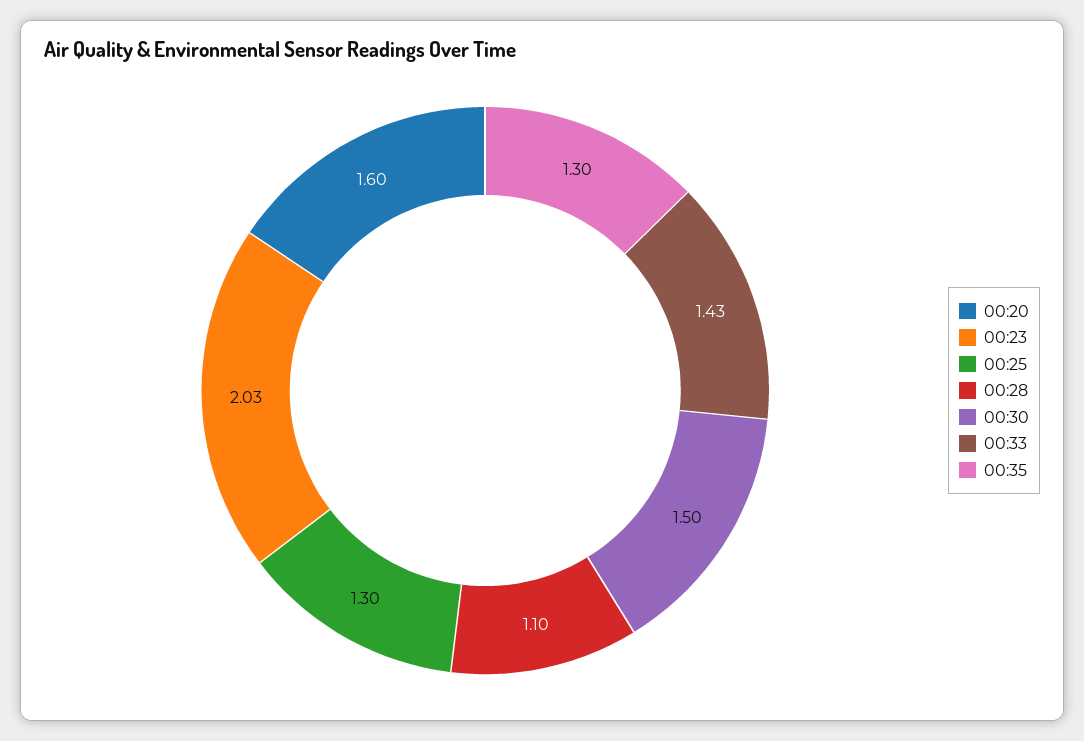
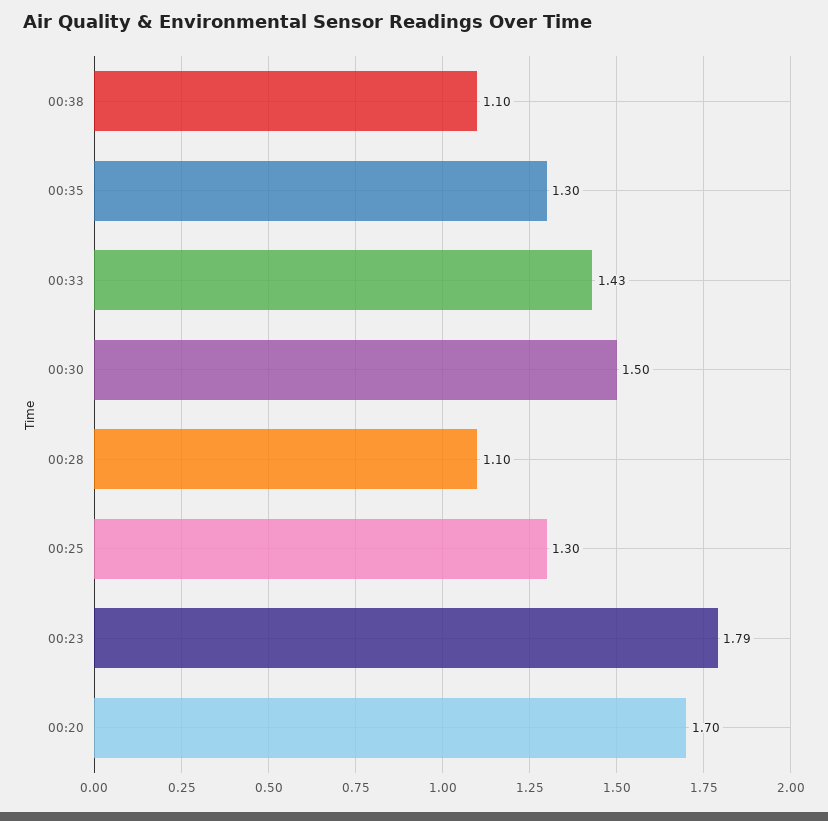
00:20: 1.6 -> 1.7
00:23: 2.03 -> 1.79
00:38: none -> 1.1

